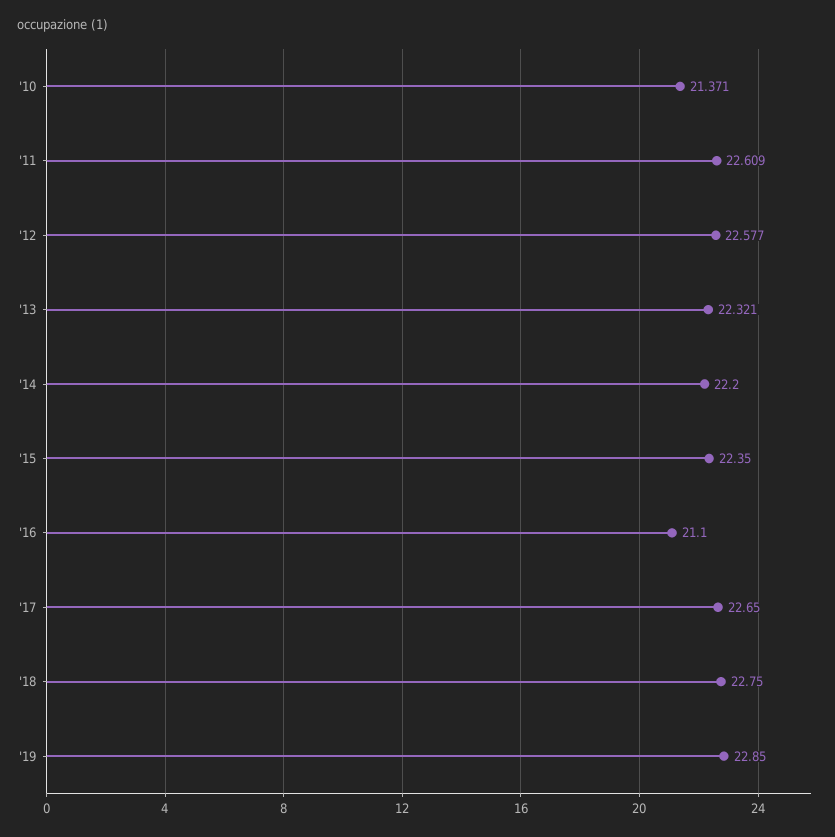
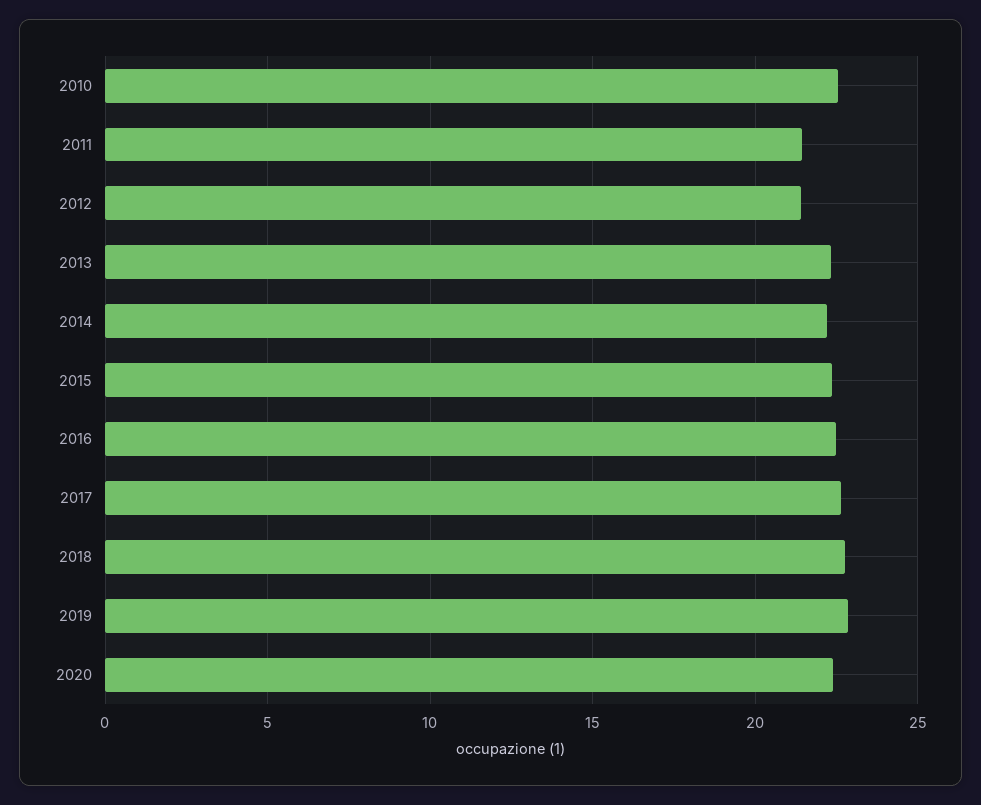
'10: 21.371 -> 22.5
'11: 22.609 -> 21.5
'12: 22.577 -> 21.5
'16: 21.1 -> 22.5
2020: none -> 22.5

